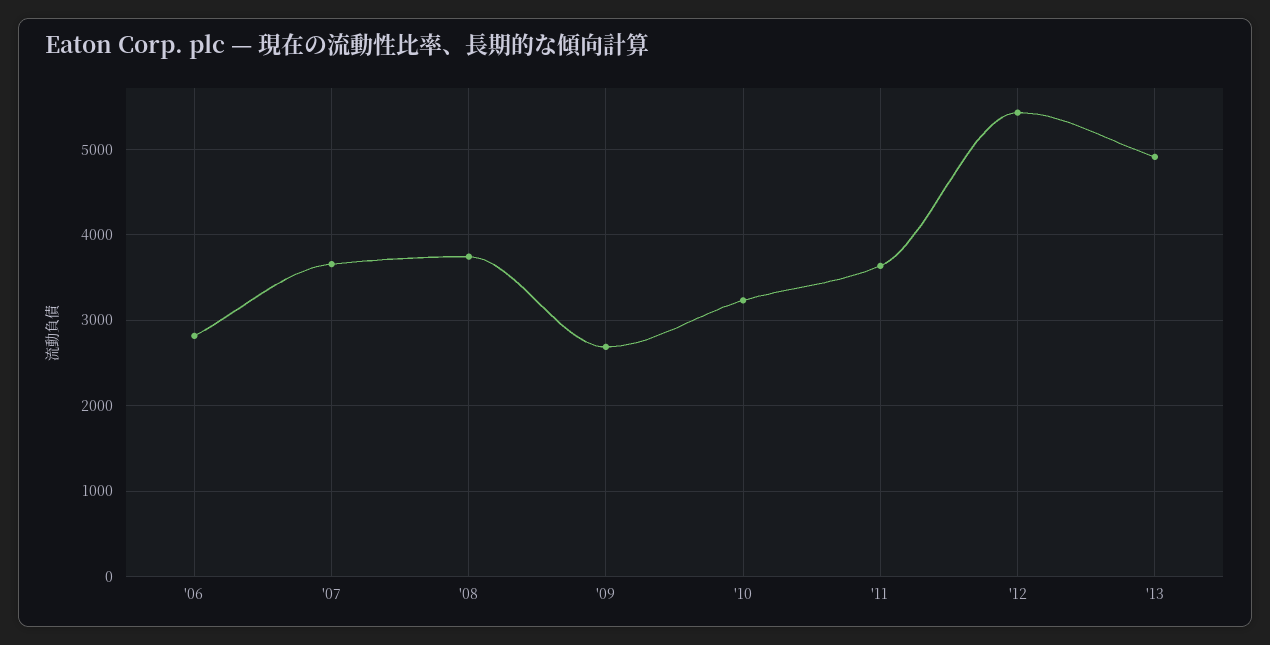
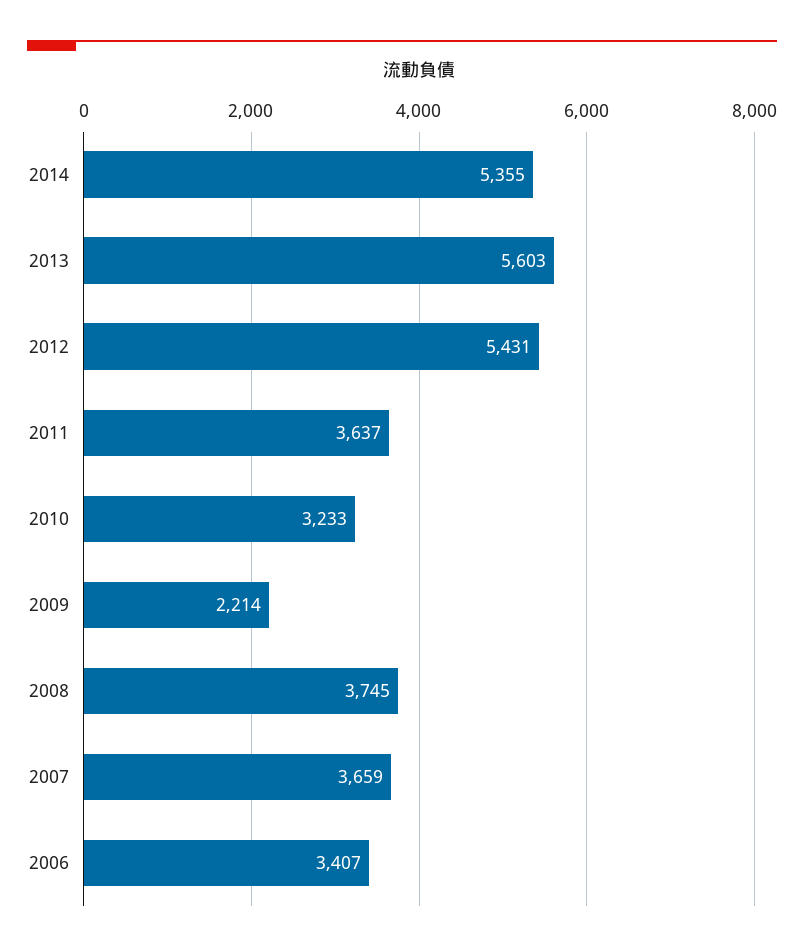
'06: 2800 -> 3407
'09: 2700 -> 2214
'13: 4900 -> 5603
2014: none -> 5355

